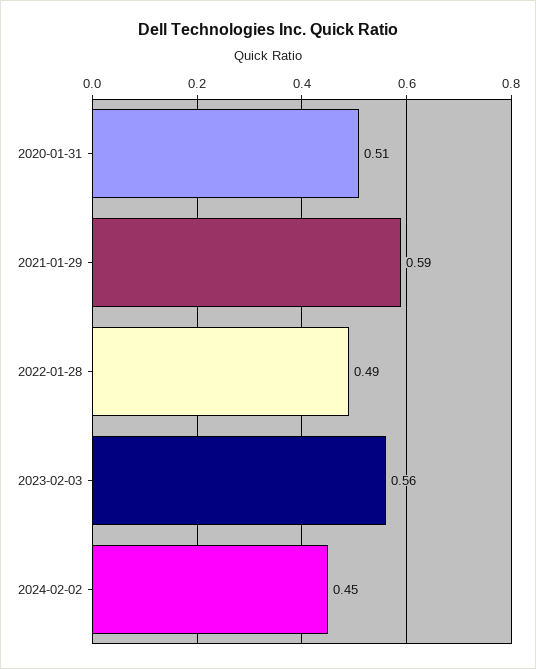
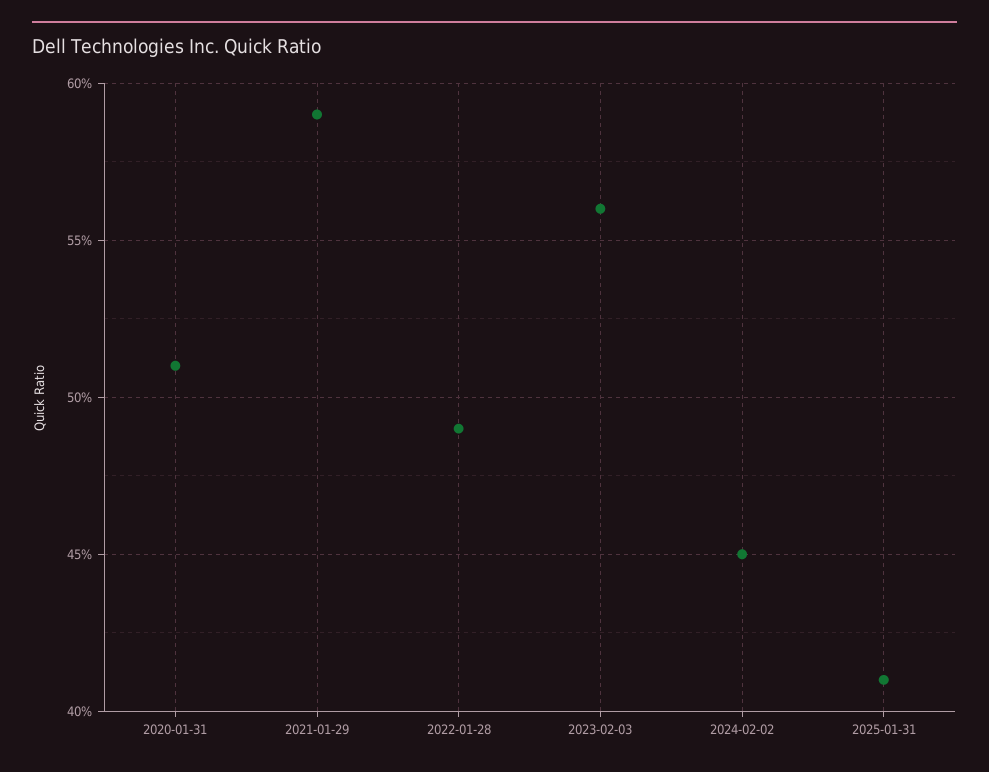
2025-01-31: none -> 0.41

